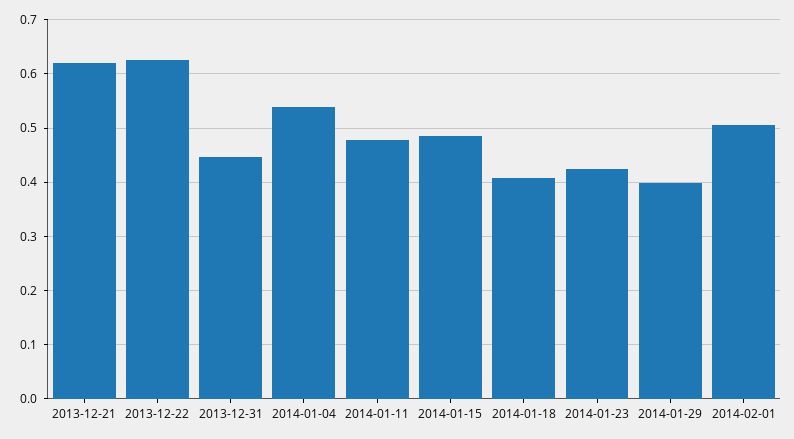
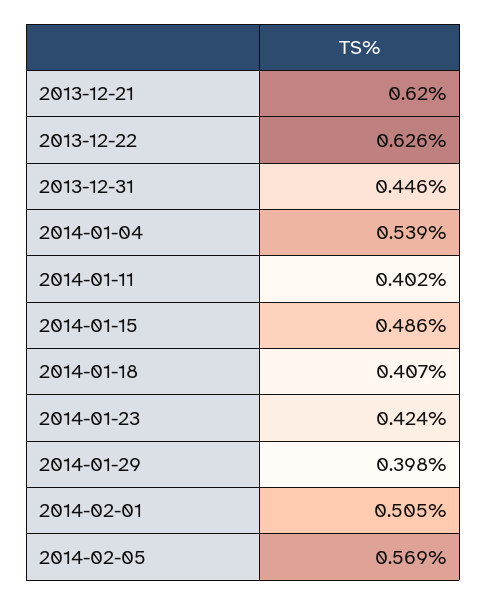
2014-01-11: 0.48 -> 0.402
2014-02-05: none -> 0.569

